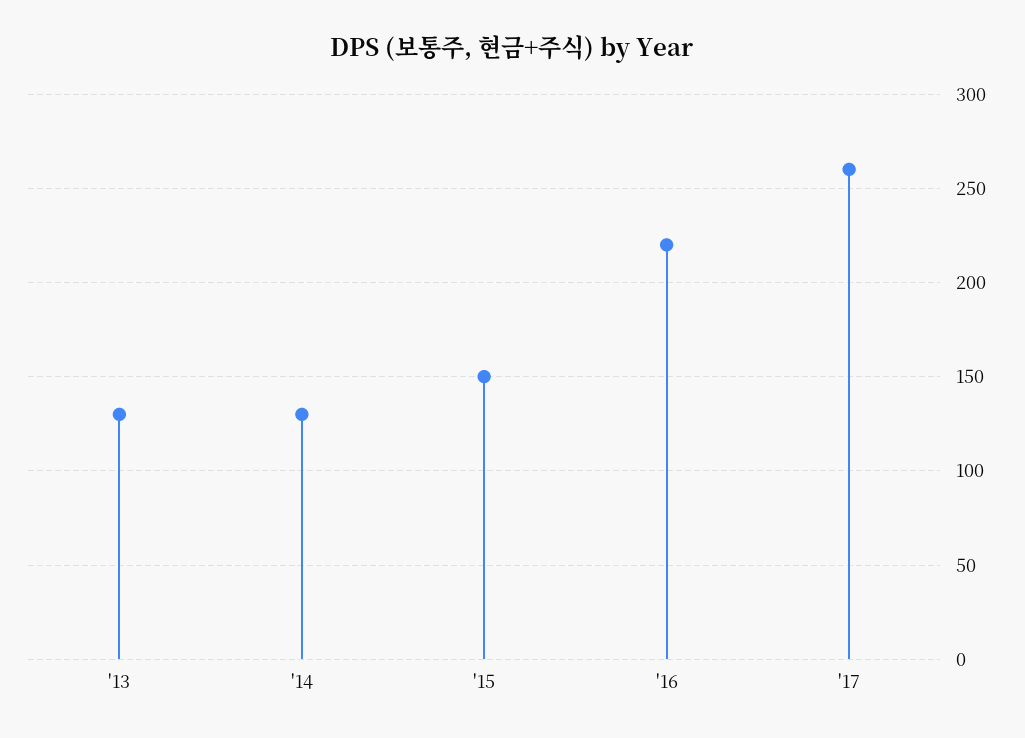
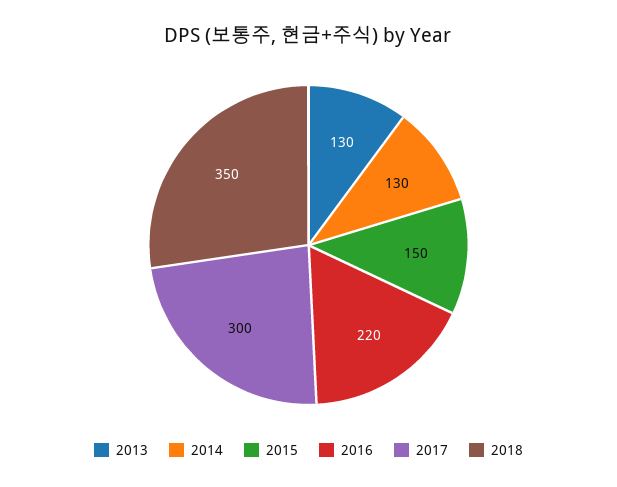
'17: 260 -> 300
2018: none -> 350

